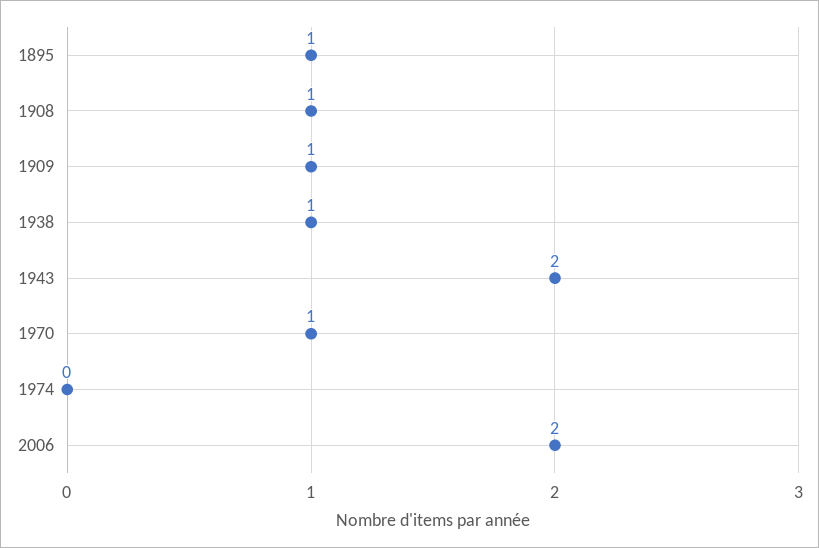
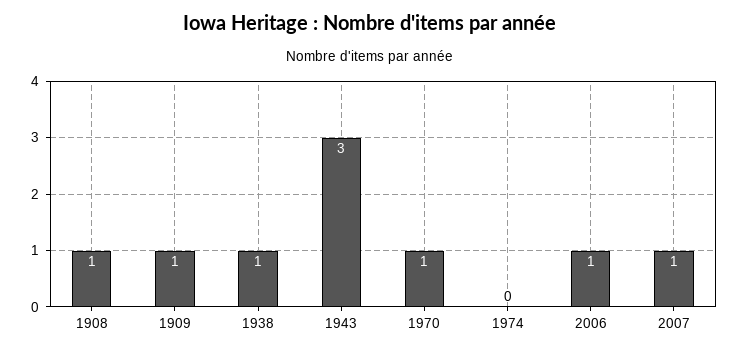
1895: 1 -> none
1943: 2 -> 3
2006: 2 -> 1
2007: none -> 1

